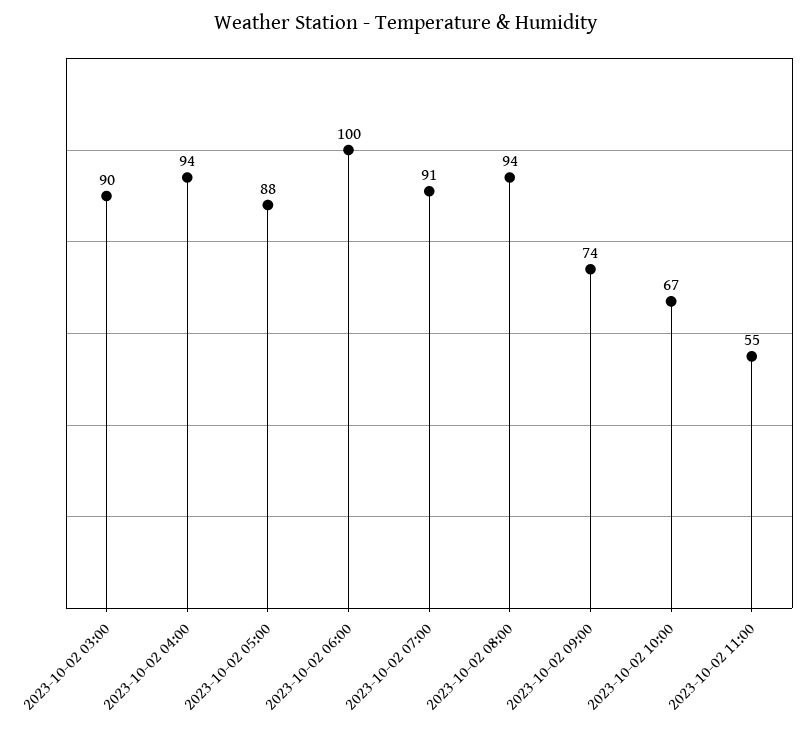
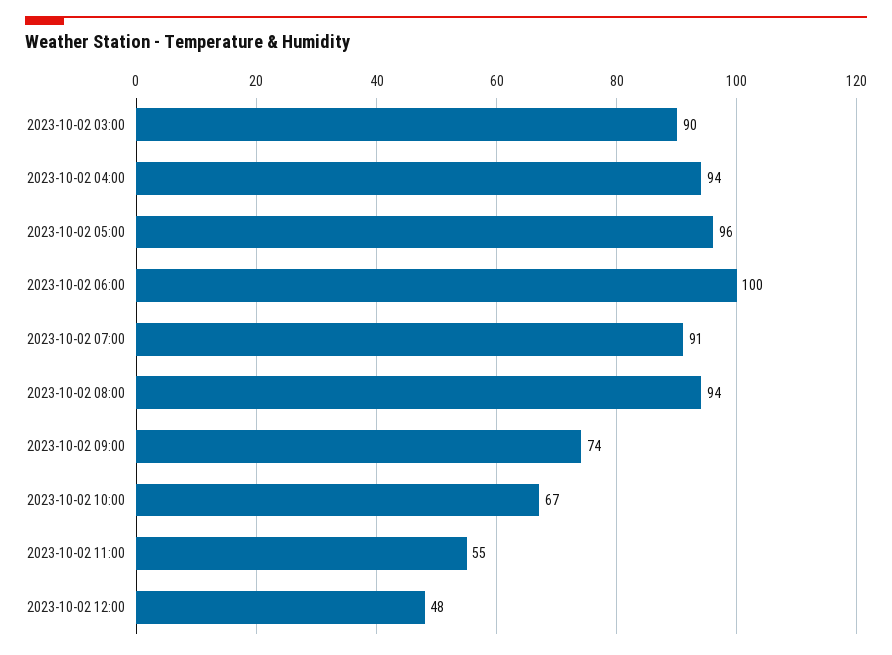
2023-10-02 05:00: 88 -> 96
2023-10-02 12:00: none -> 48

